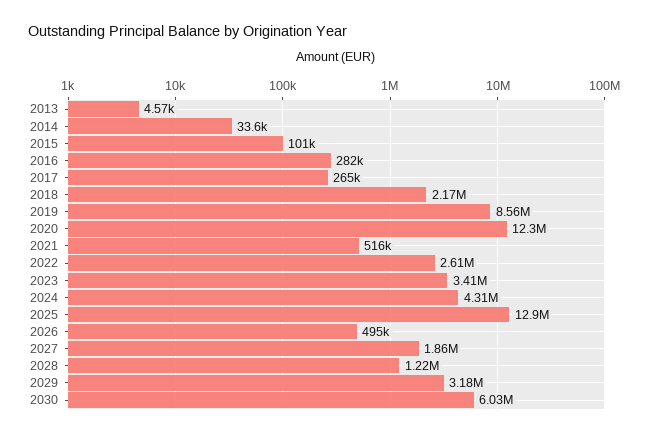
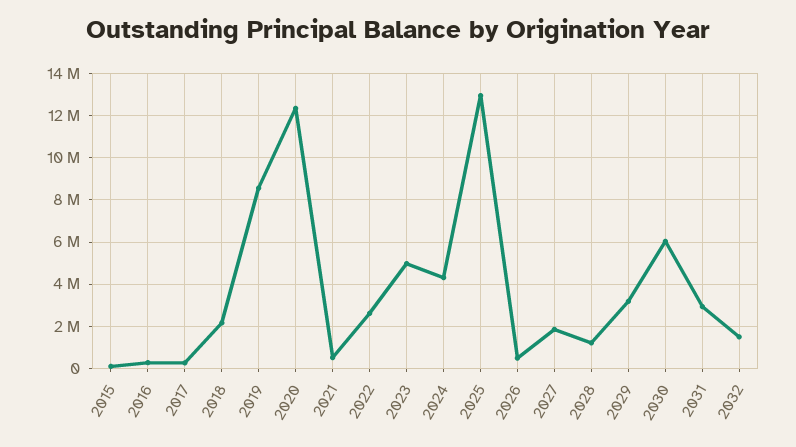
2013: 4570 -> none
2014: 33600 -> none
2023: 3410000 -> 5000000
2031: none -> 3000000
2032: none -> 1500000

